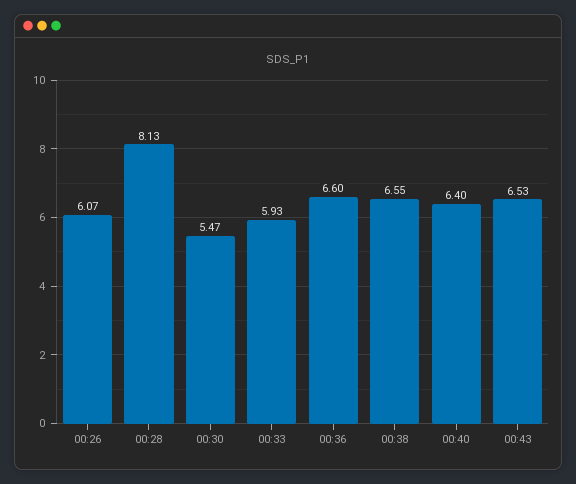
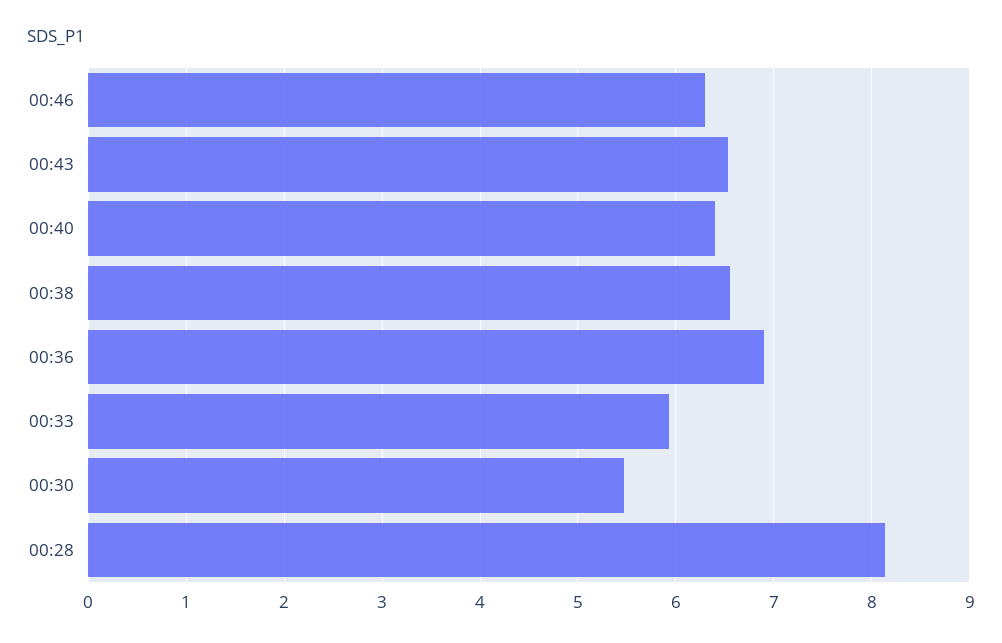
00:26: 6.07 -> none
00:36: 6.6 -> 6.9
00:46: none -> 6.3

